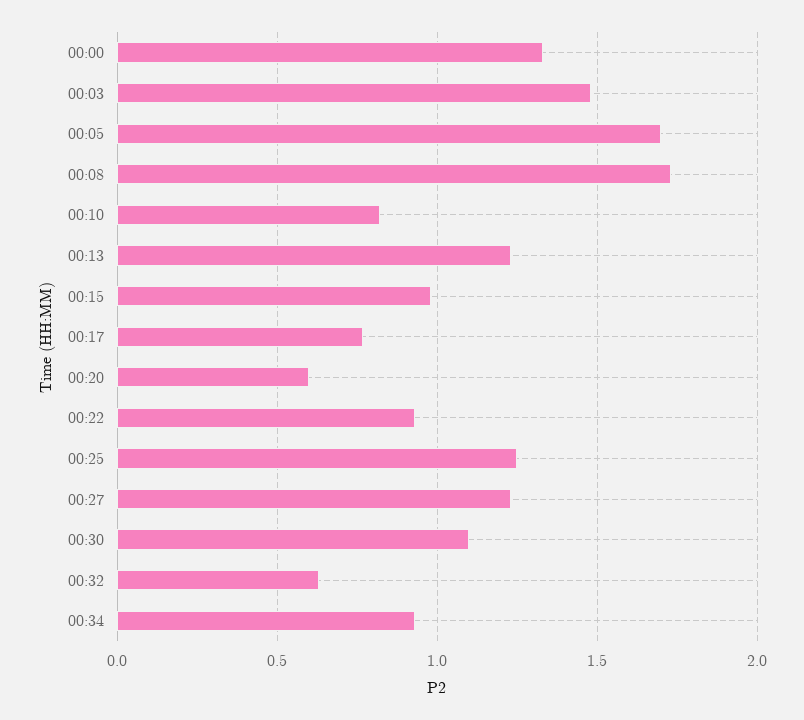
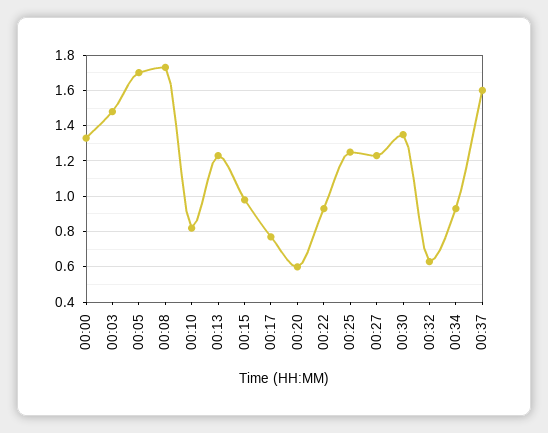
00:30: 1.1 -> 1.35
00:37: none -> 1.6

